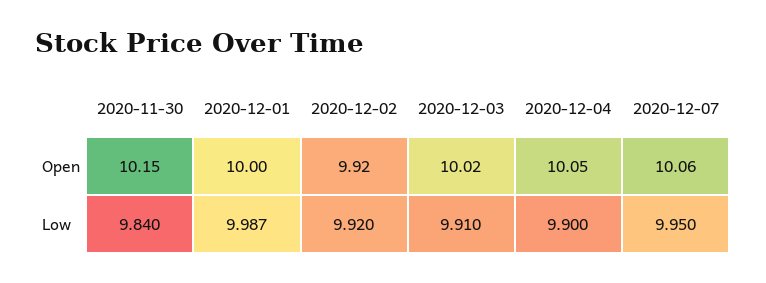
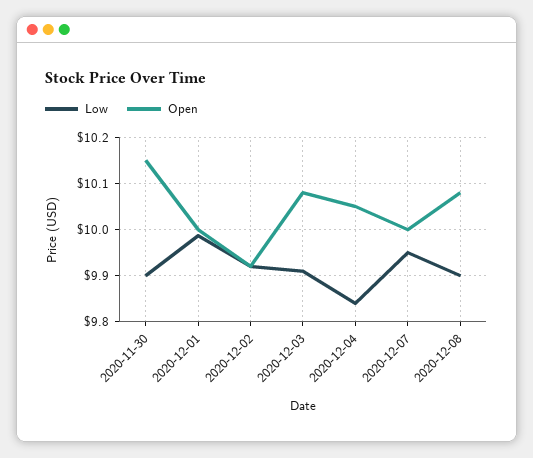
Open, 2020-12-03: 10.02 -> 10.08
Open, 2020-12-07: 10.06 -> 10
Low, 2020-11-30: 9.84 -> 9.9
Low, 2020-12-04: 9.9 -> 9.84
Low, 2020-12-08: none -> 9.9
Open, 2020-12-08: none -> 10.08

